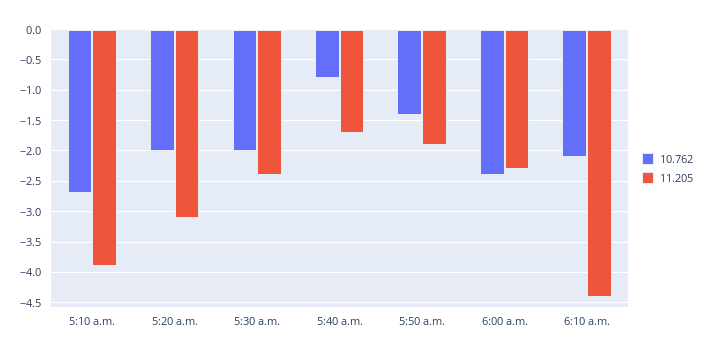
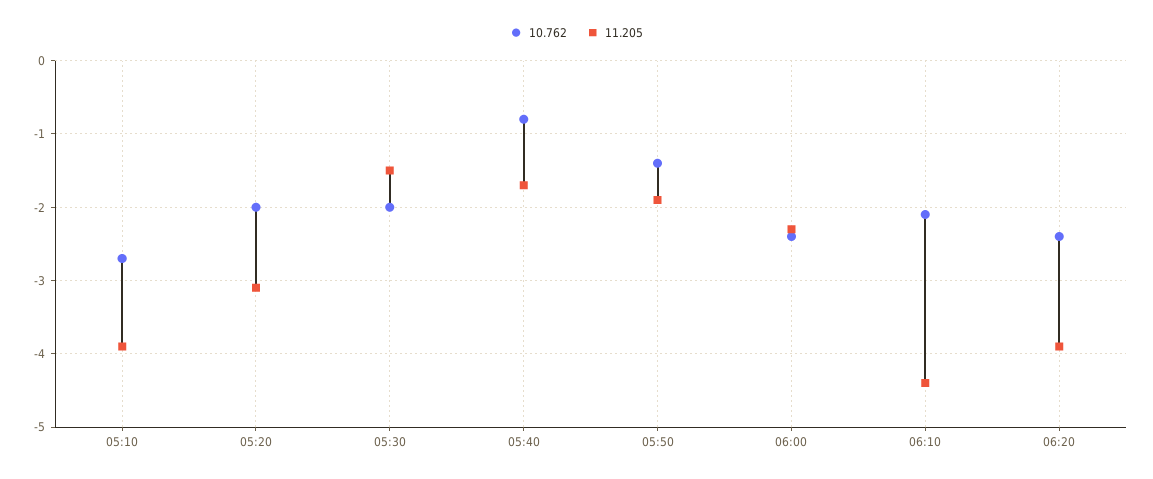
11.205, 5:30 a.m.: -2.4 -> -1.5
10.762, 06:20: none -> -2.4
11.205, 06:20: none -> -3.9

